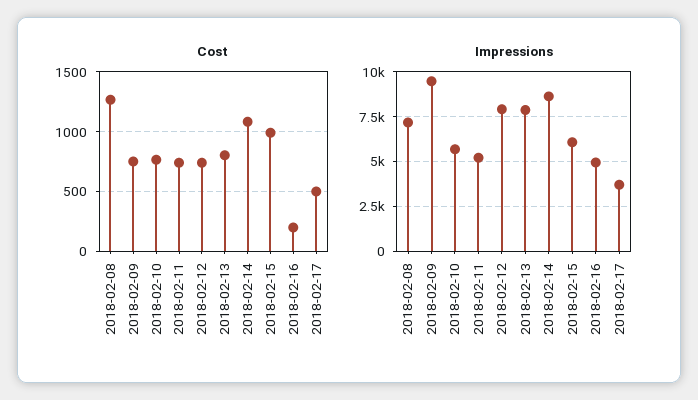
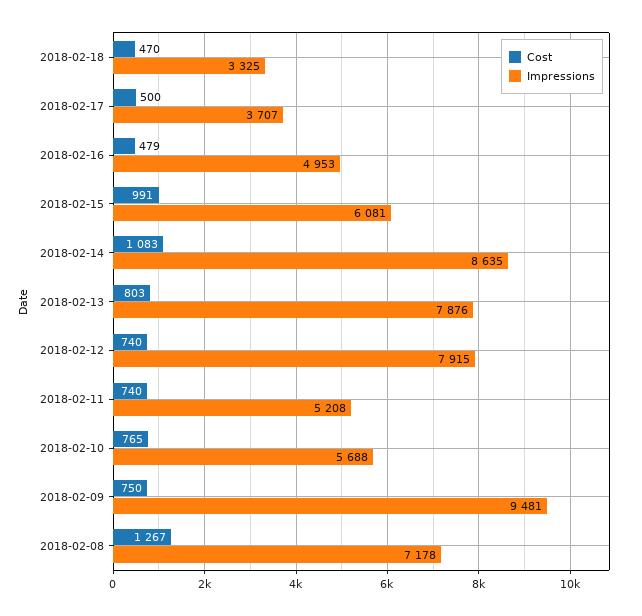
Cost, 2018-02-16: 200 -> 479
Cost, 2018-02-18: none -> 470
Impressions, 2018-02-18: none -> 3325

